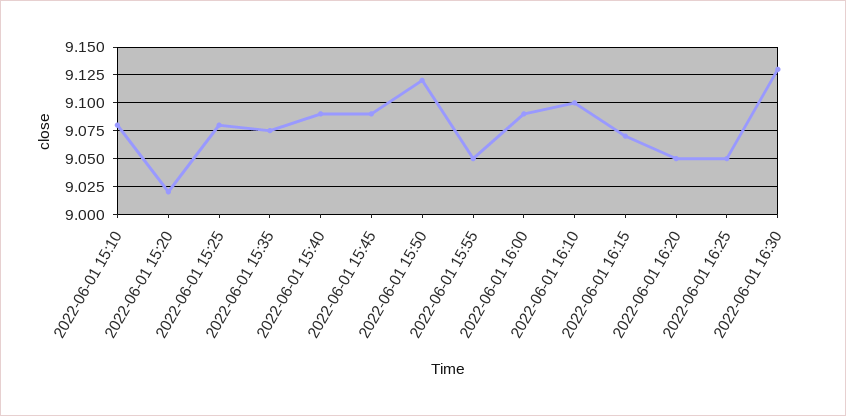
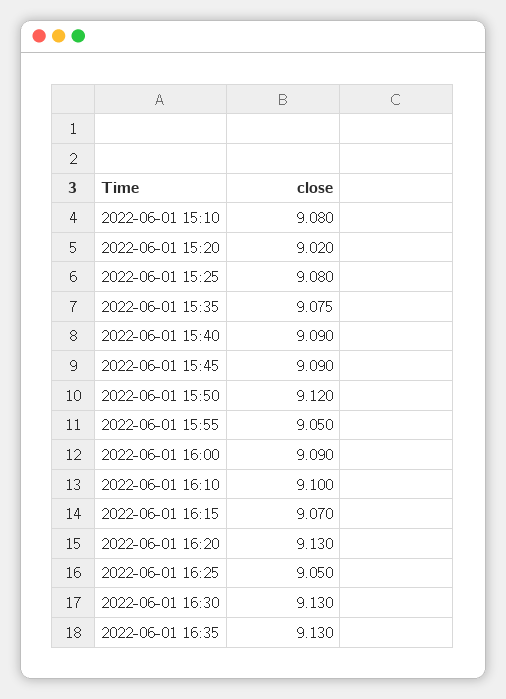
2022-06-01 16:20: 9.05 -> 9.13
2022-06-01 16:35: none -> 9.13

